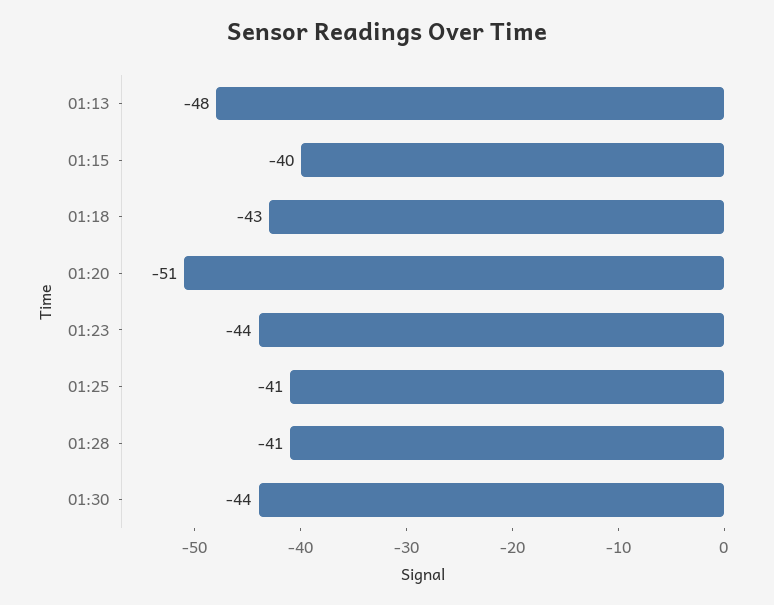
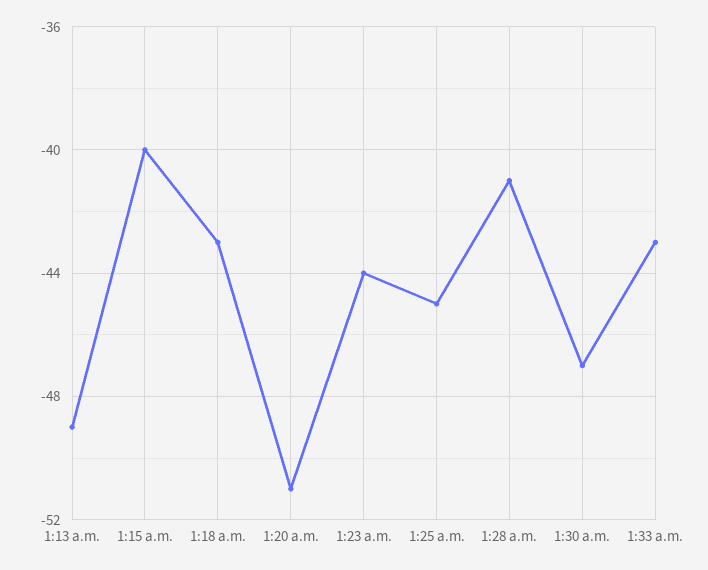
01:13: -48 -> -49
01:25: -41 -> -45
01:30: -44 -> -47
1:33 a.m.: none -> -43

